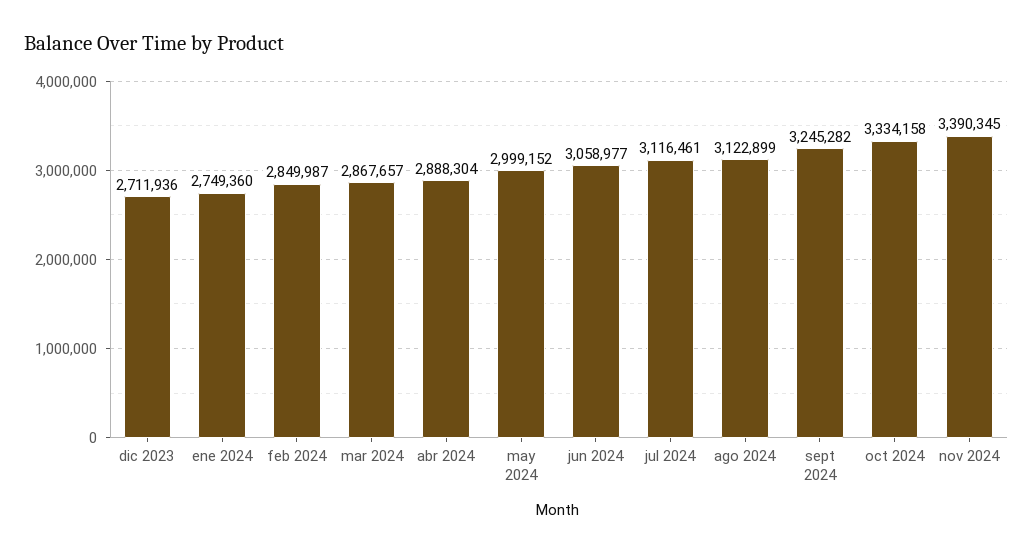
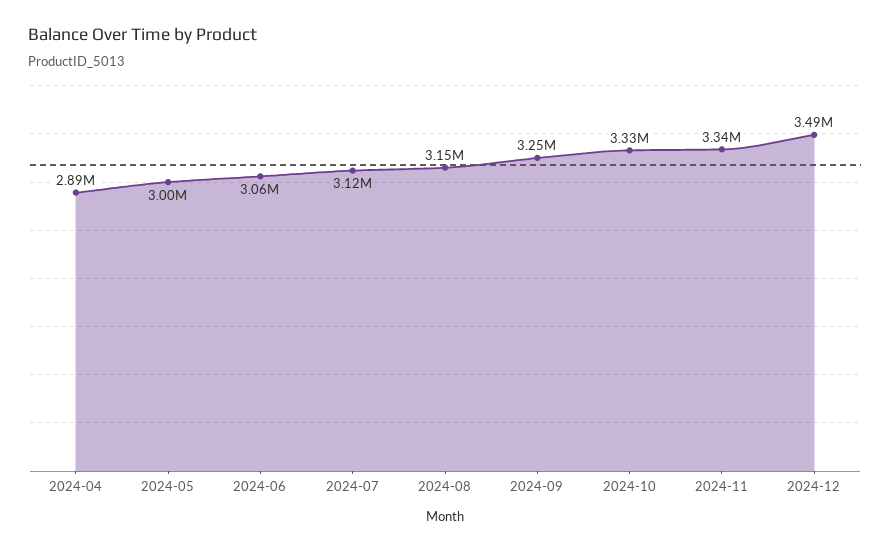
dic 2023: 2711936 -> none
ene 2024: 2749360 -> none
feb 2024: 2849987 -> none
mar 2024: 2867657 -> none
ago 2024: 3122899 -> 3150000
nov 2024: 3390345 -> 3340000
2024-12: none -> 3490000

